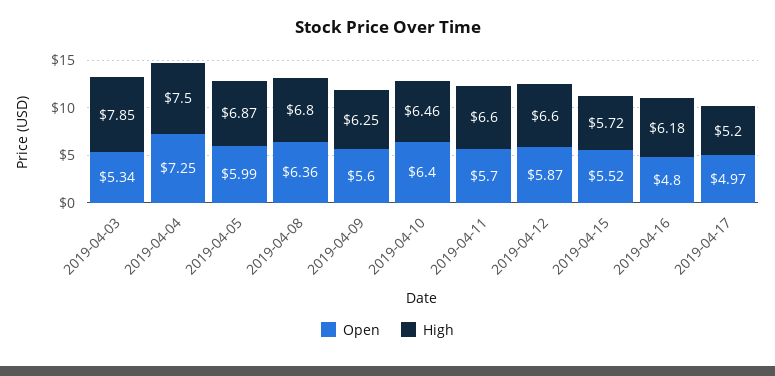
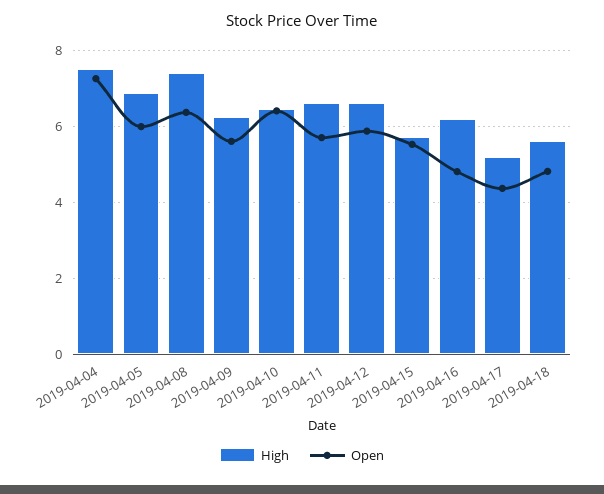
Open, 2019-04-03: 5.34 -> none
High, 2019-04-03: 7.85 -> none
High, 2019-04-08: 6.8 -> 7.4
Open, 2019-04-17: 4.97 -> 4.4
High, 2019-04-18: none -> 5.6
Open, 2019-04-18: none -> 4.8

